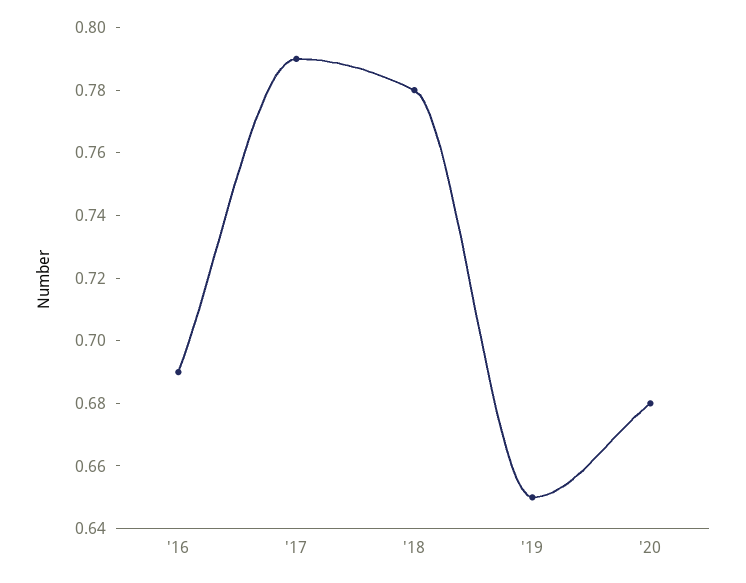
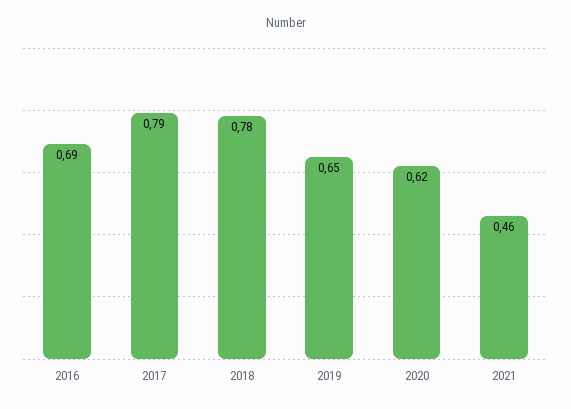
'20: 0.68 -> 0.62
2021: none -> 0.46

